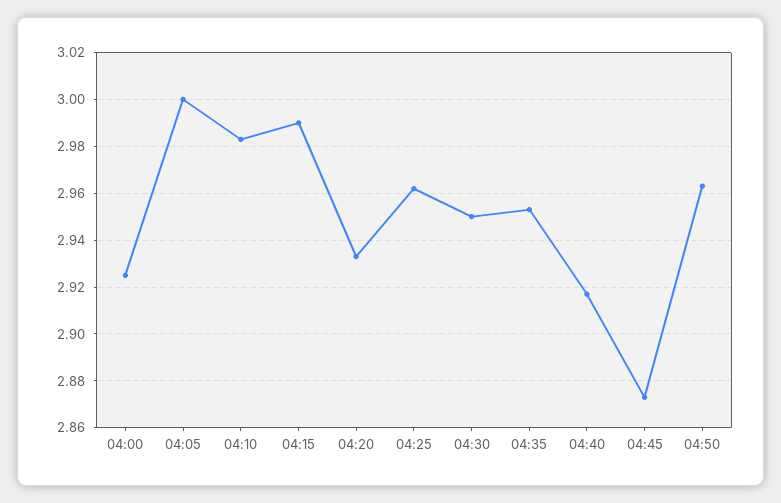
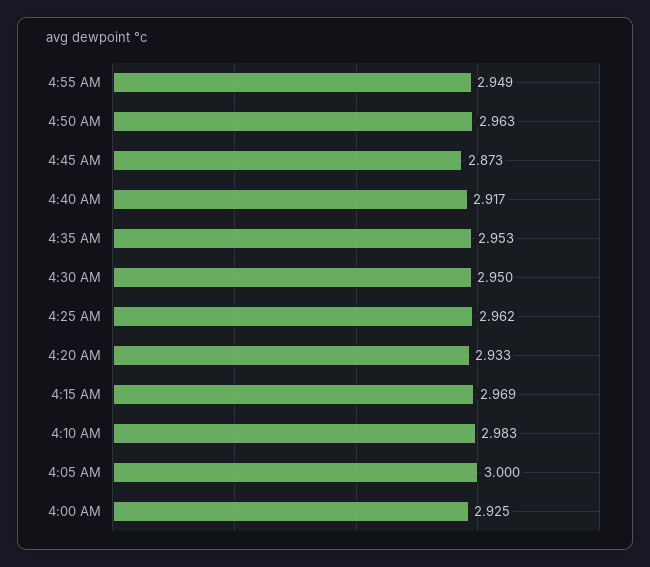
04:15: 2.99 -> 2.969
4:55 AM: none -> 2.949

